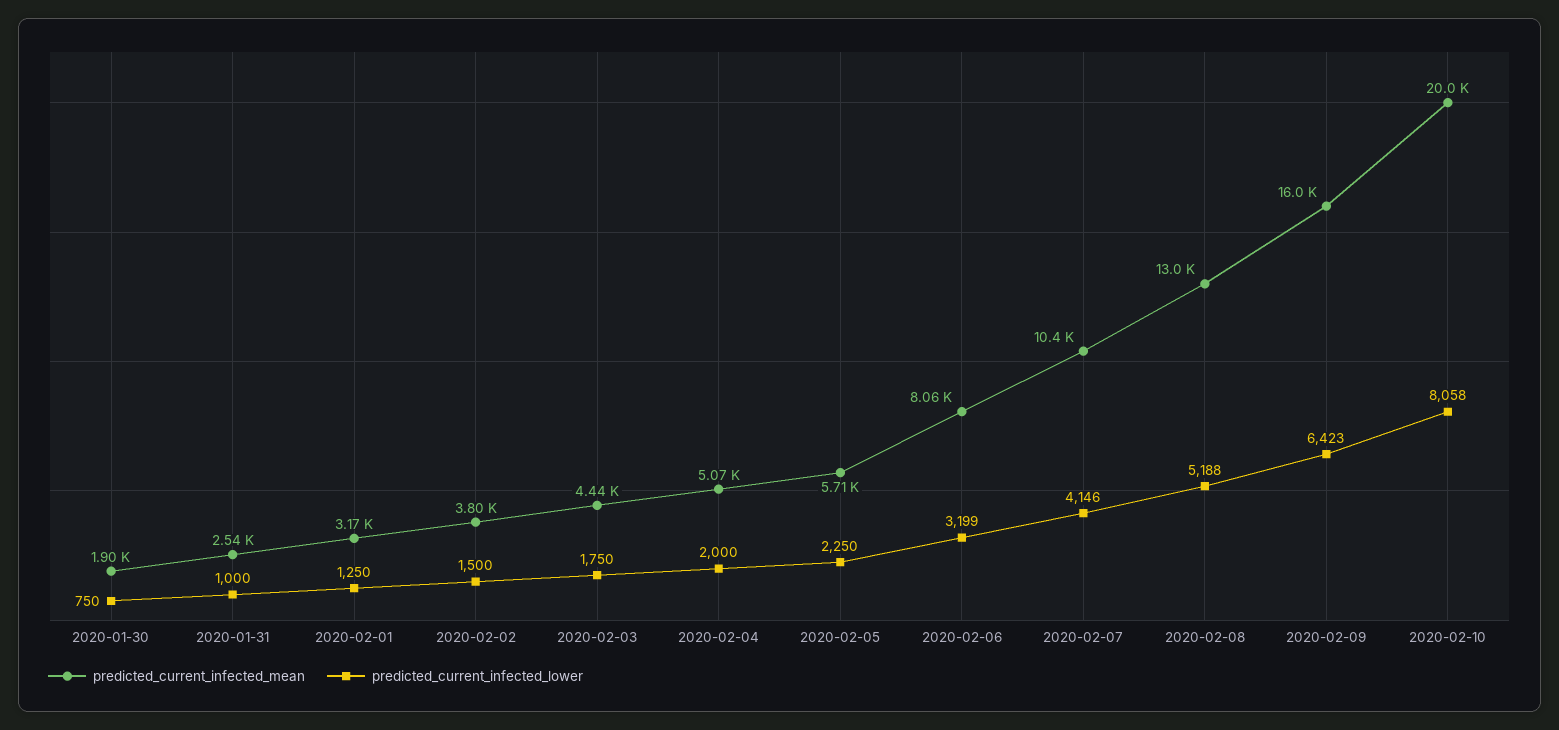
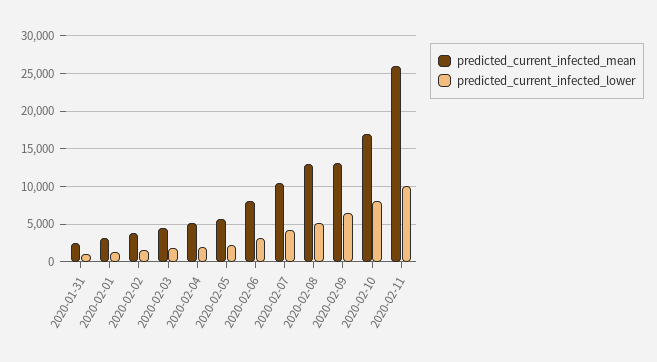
predicted_current_infected_mean, 2020-01-30: 1900 -> none
predicted_current_infected_lower, 2020-01-30: 750 -> none
predicted_current_infected_mean, 2020-02-09: 16000 -> 13000
predicted_current_infected_mean, 2020-02-10: 20000 -> 17000
predicted_current_infected_mean, 2020-02-11: none -> 26000
predicted_current_infected_lower, 2020-02-11: none -> 10000

